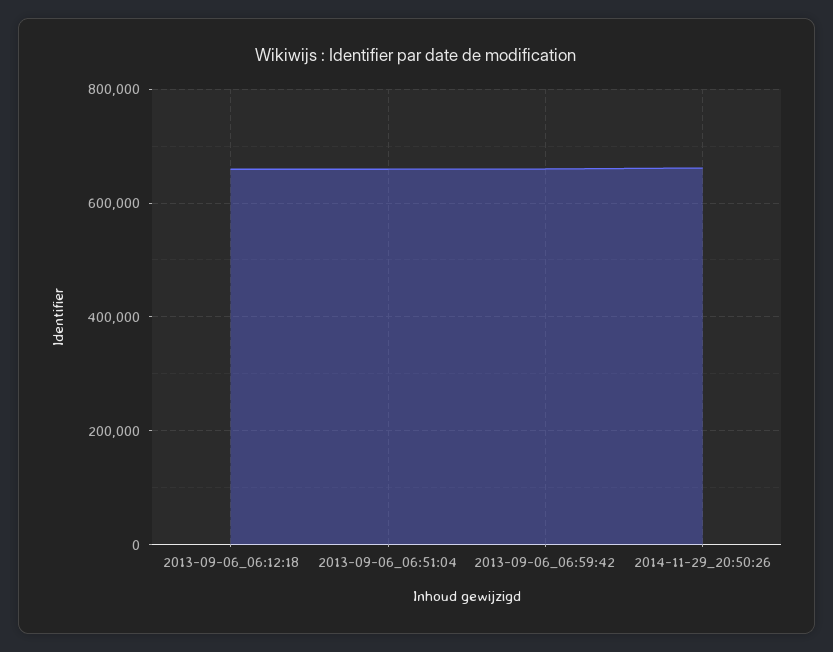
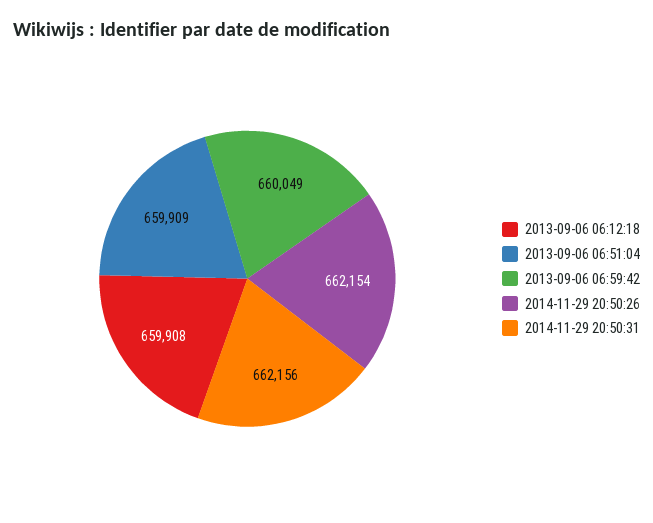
2014-11-29 20:50:31: none -> 662156

